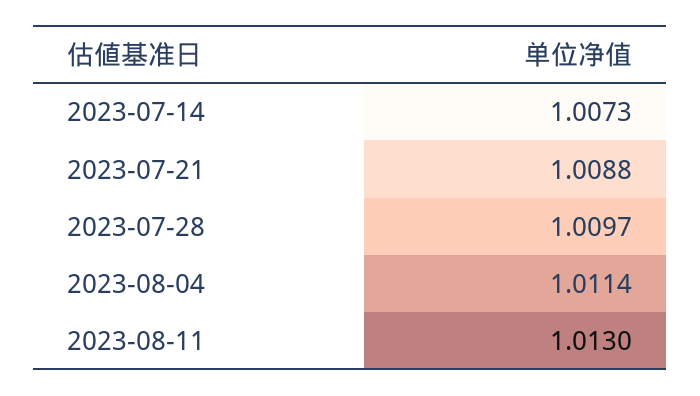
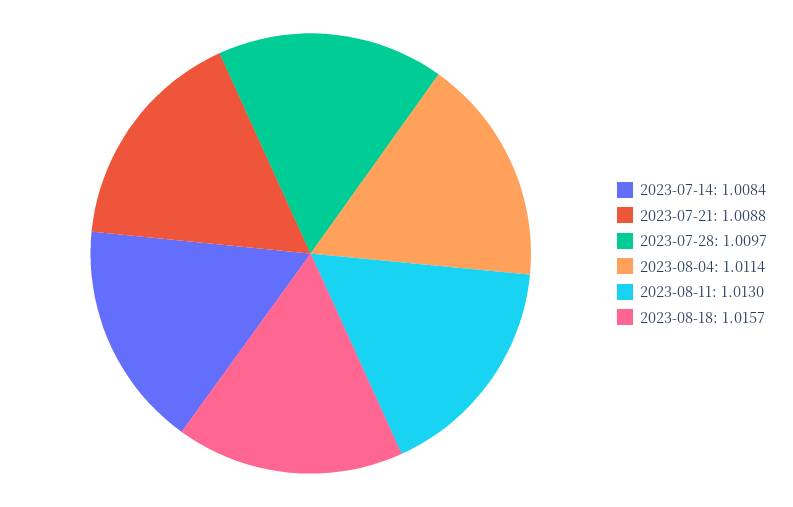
2023-07-14: 1.0073 -> 1.0084
2023-08-18: none -> 1.0157

